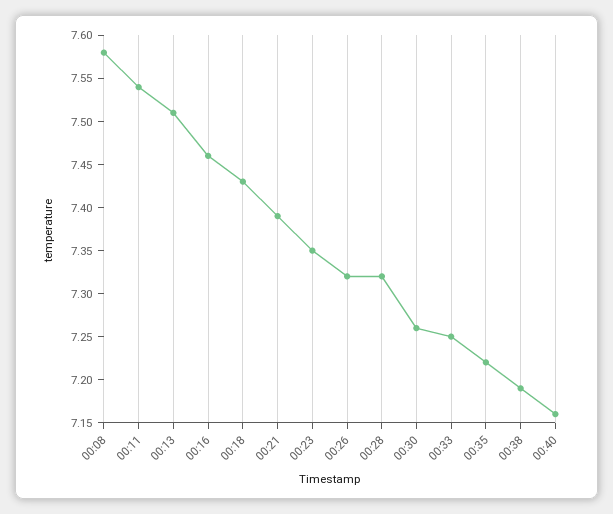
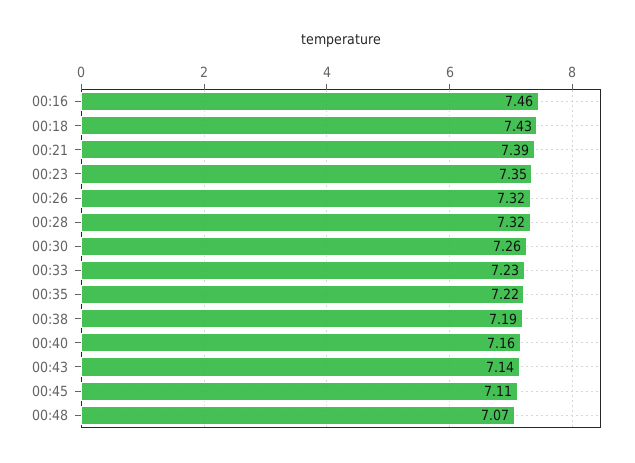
00:08: 7.58 -> none
00:11: 7.54 -> none
00:13: 7.51 -> none
00:33: 7.25 -> 7.23
00:43: none -> 7.14
00:45: none -> 7.11
00:48: none -> 7.07

